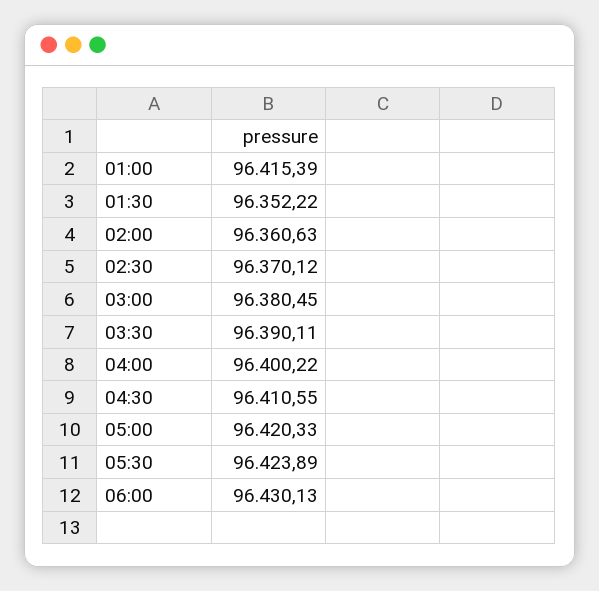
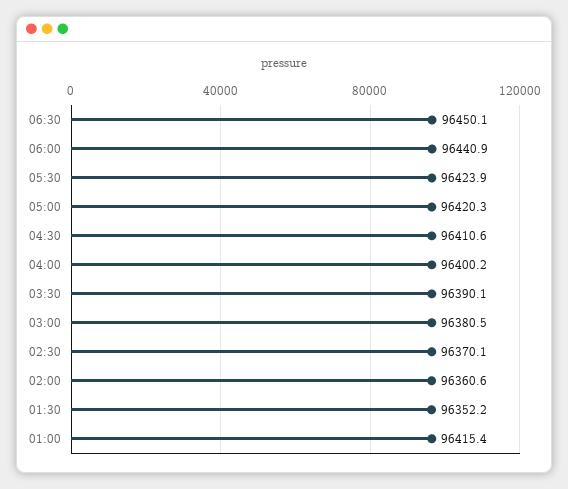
06:00: 96430.13 -> 96440.9
06:30: none -> 96450.1

